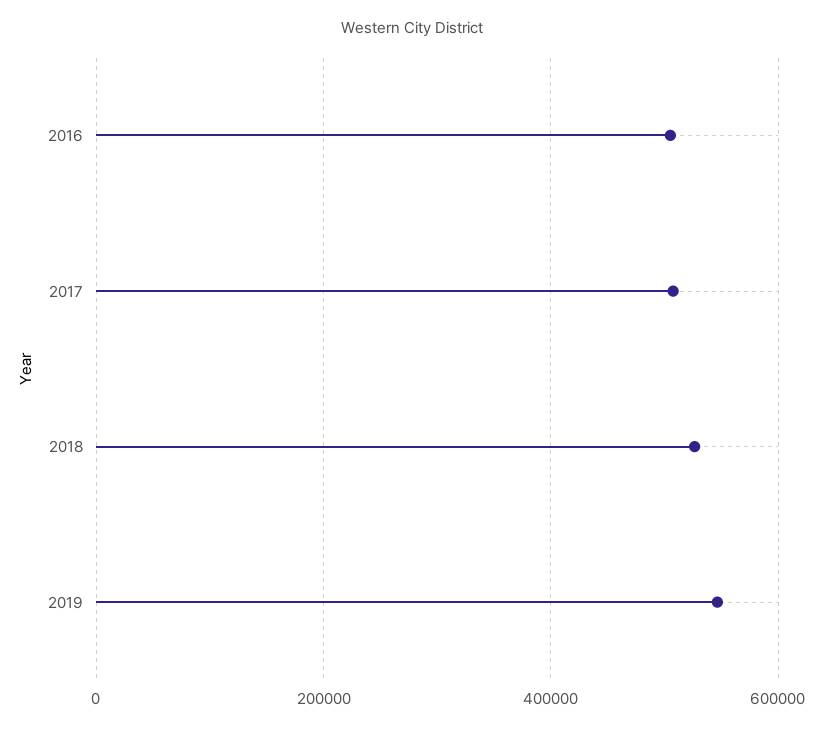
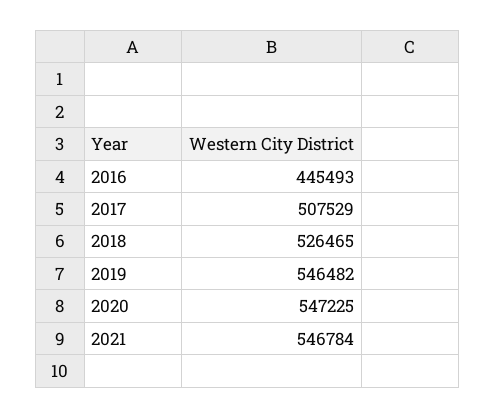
2016: 500000 -> 445493
2020: none -> 547225
2021: none -> 546784

